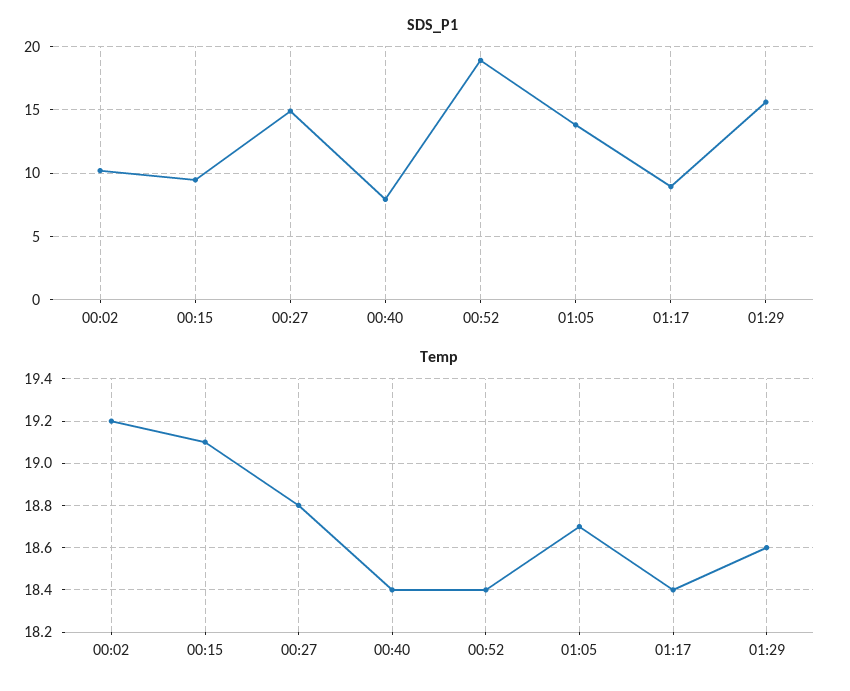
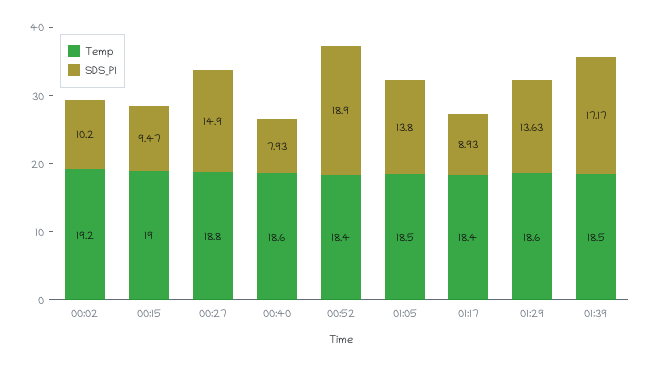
SDS_P1, 01:29: 15.5 -> 13.63
Temp, 00:15: 19.1 -> 19
Temp, 00:40: 18.4 -> 18.6
Temp, 01:05: 18.7 -> 18.5
Temp, 01:39: none -> 18.5
SDS_P1, 01:39: none -> 17.17

